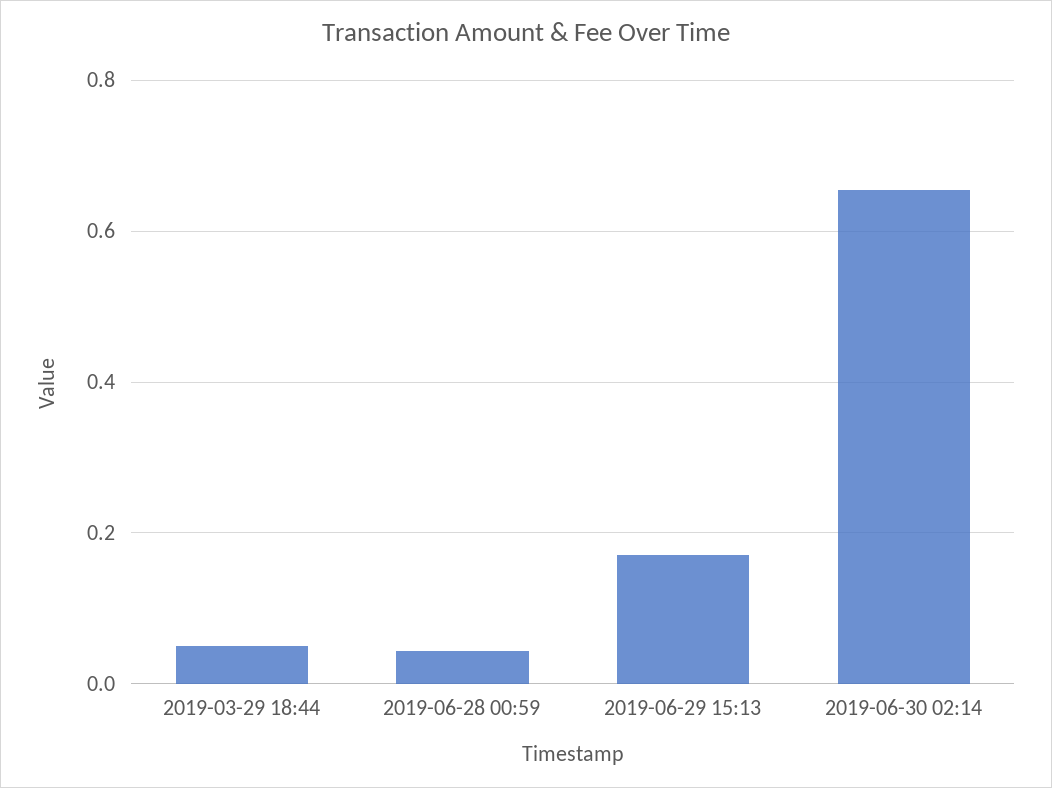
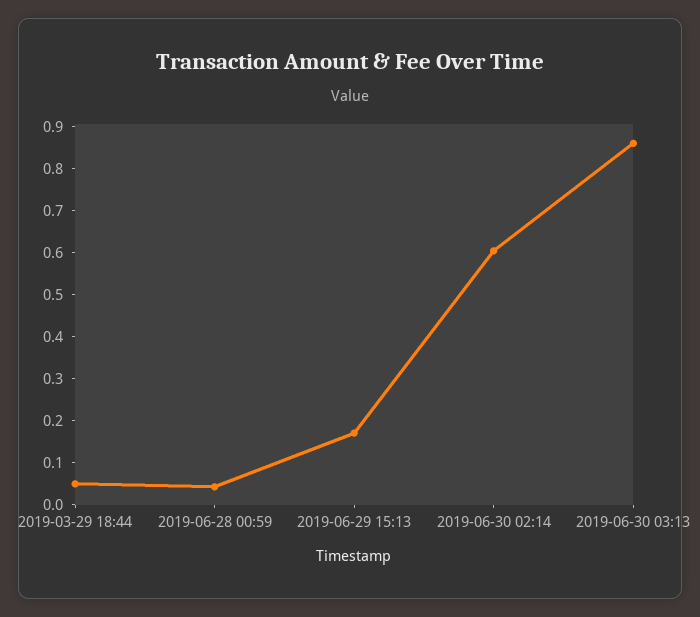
2019-06-30 02:14: 0.66 -> 0.6
2019-06-30 03:13: none -> 0.86

